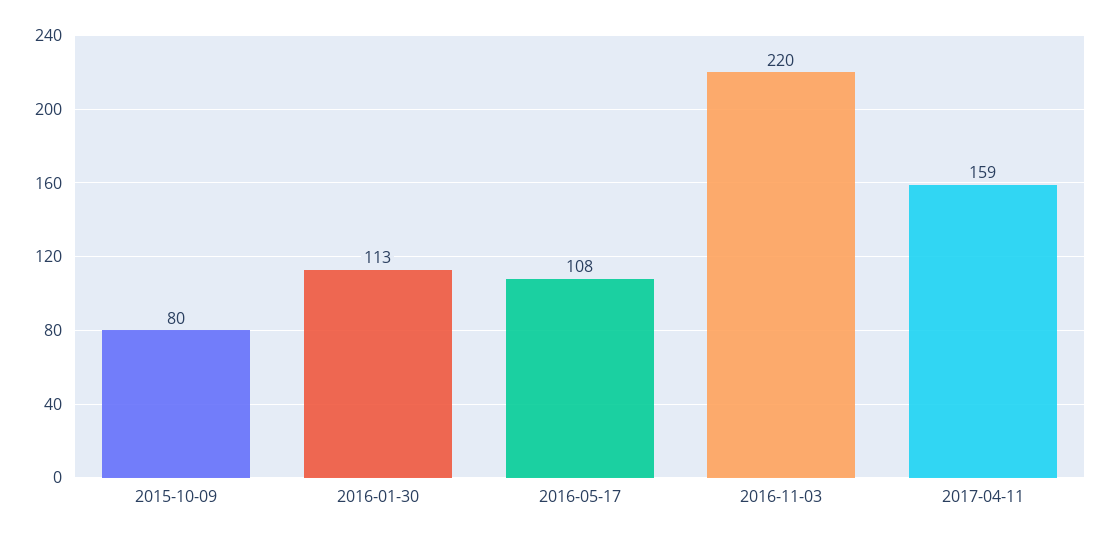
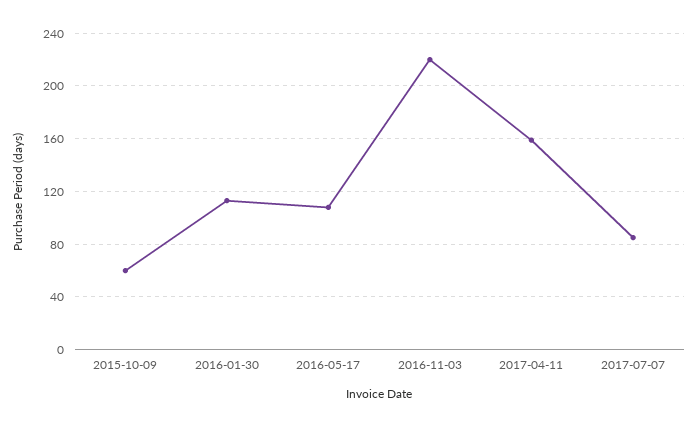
2015-10-09: 80 -> 60
2017-07-07: none -> 85

